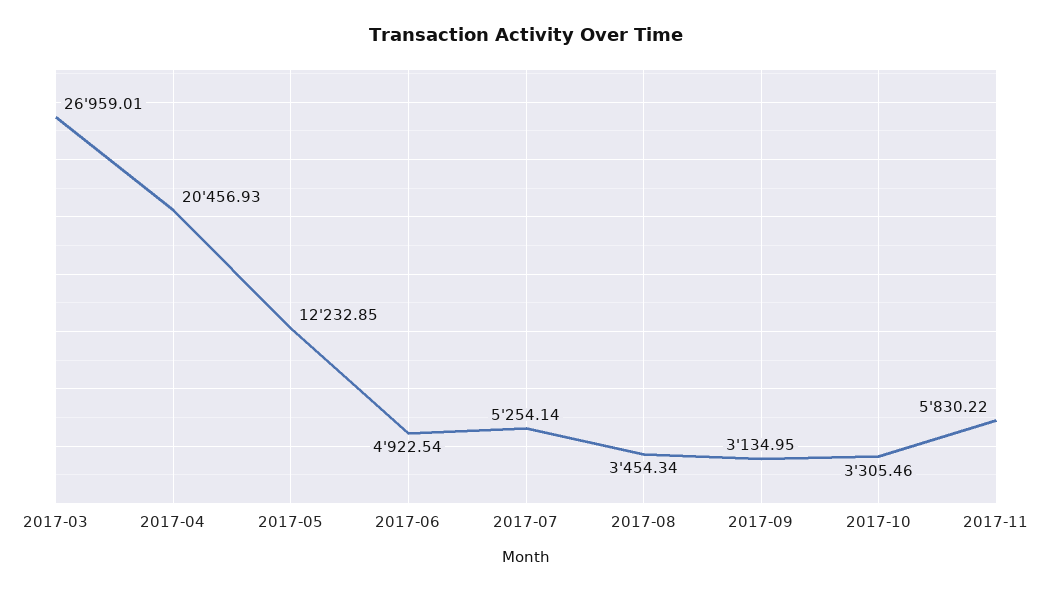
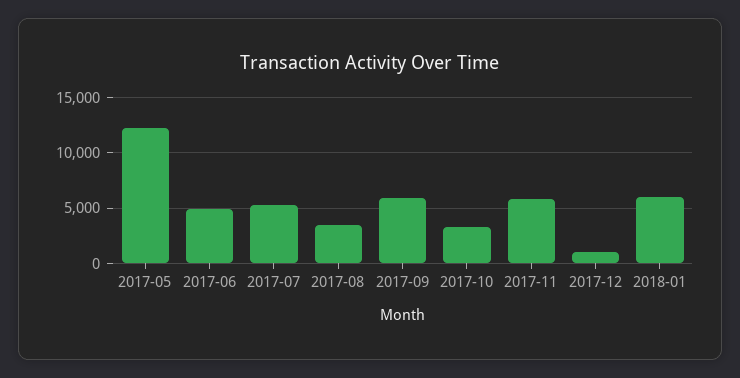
2017-03: 26959.01 -> none
2017-04: 20456.93 -> none
2017-09: 3134.95 -> 6000
2017-12: none -> 1000
2018-01: none -> 6000

